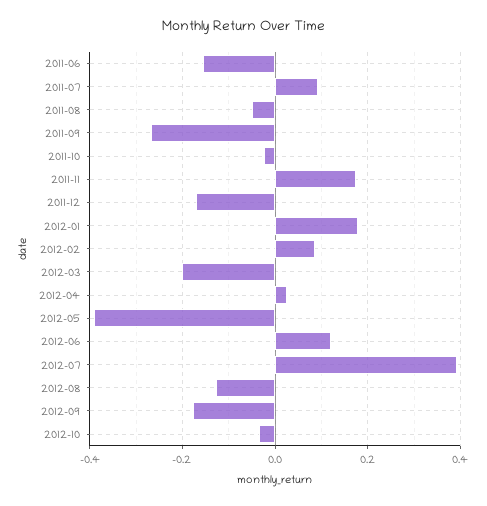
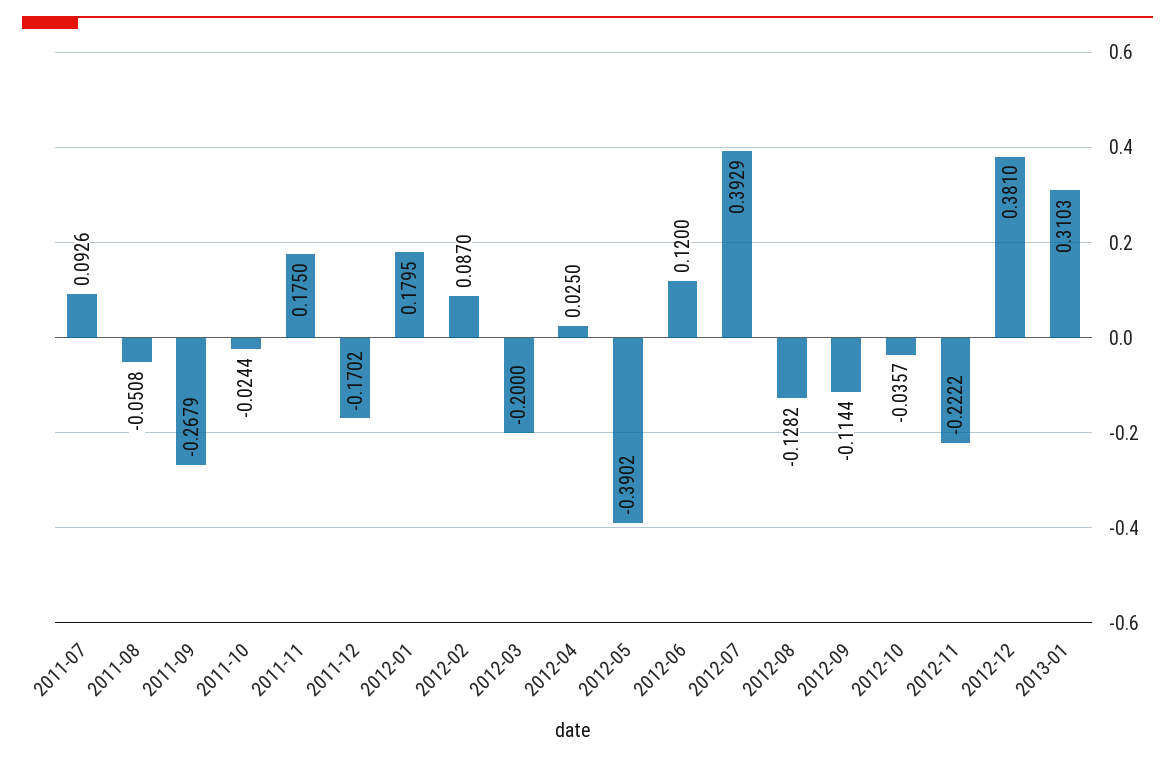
2011-06: -0.16 -> none
2012-09: -0.18 -> -0.1144
2012-11: none -> -0.2222
2012-12: none -> 0.381
2013-01: none -> 0.3103

